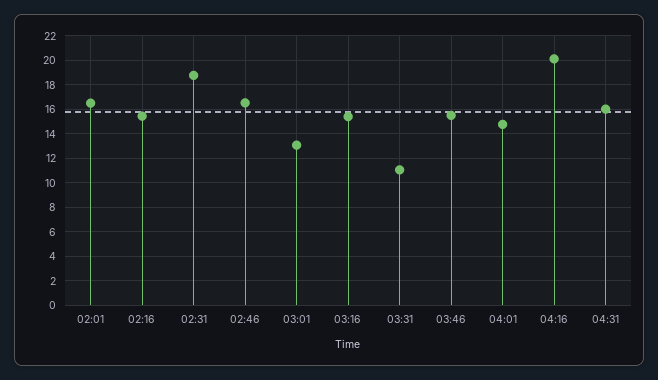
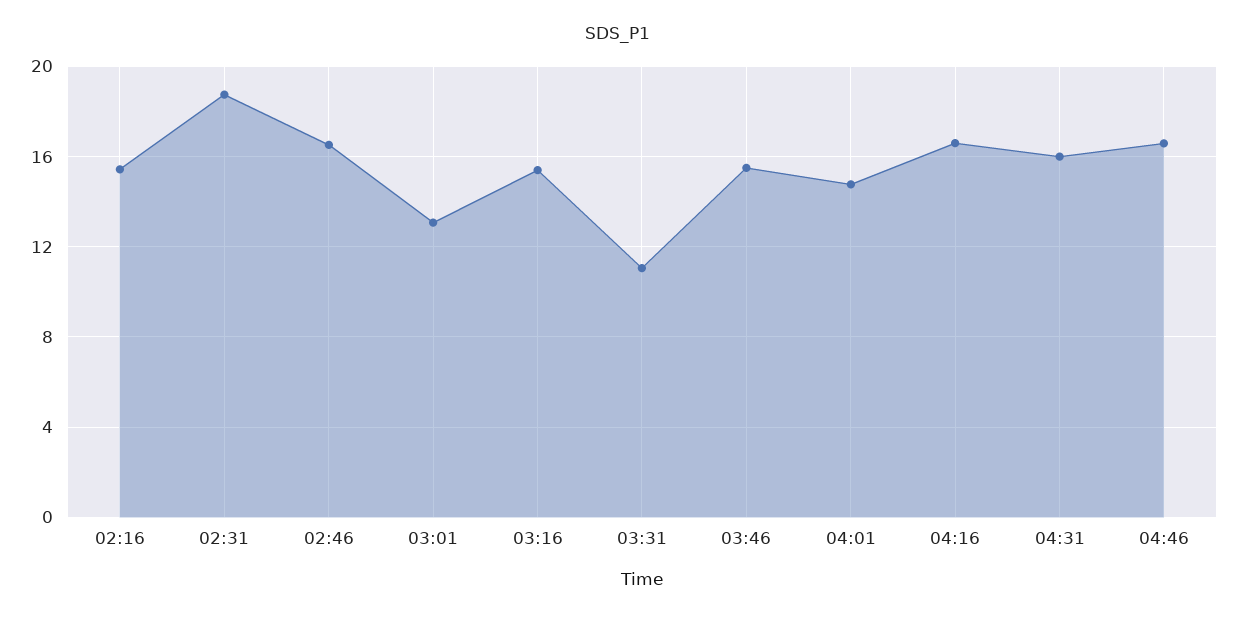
02:01: 16.5 -> none
04:16: 20 -> 16.5
04:46: none -> 16.5

